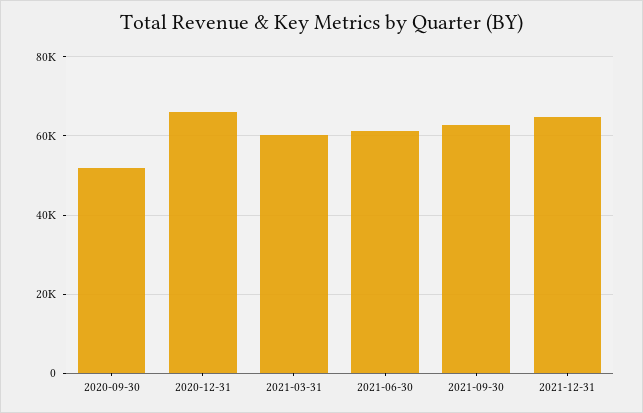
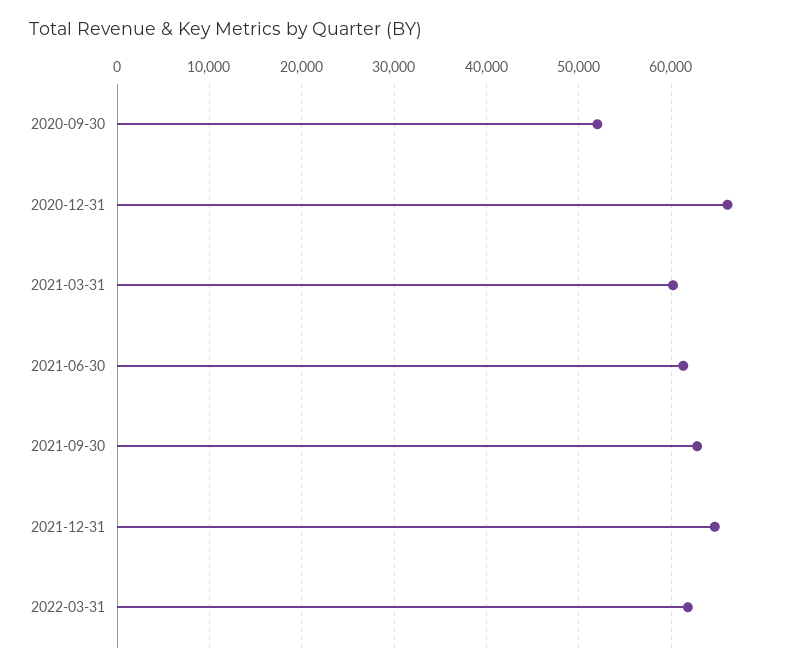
2022-03-31: none -> 62000

